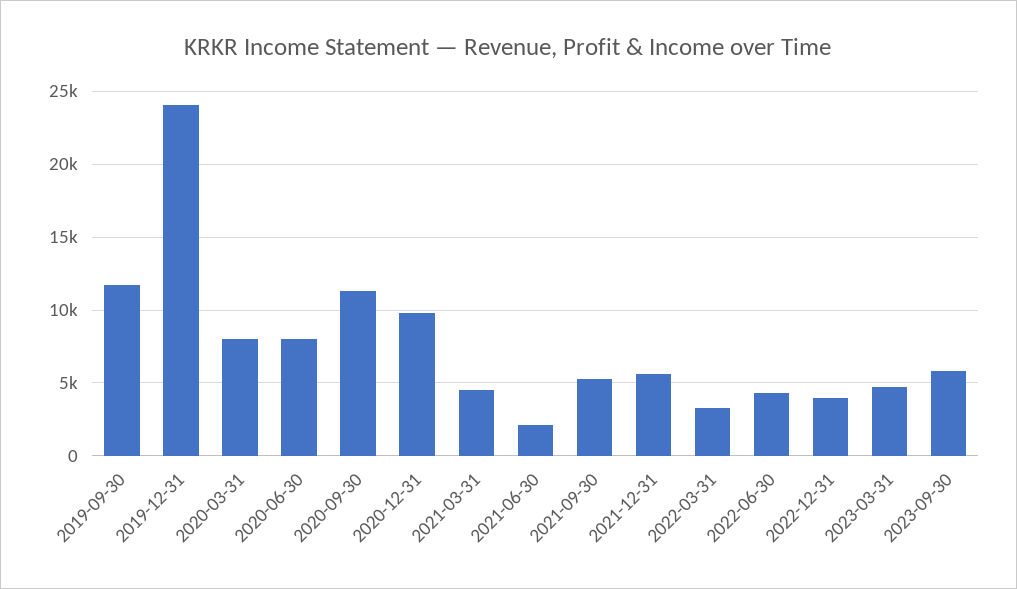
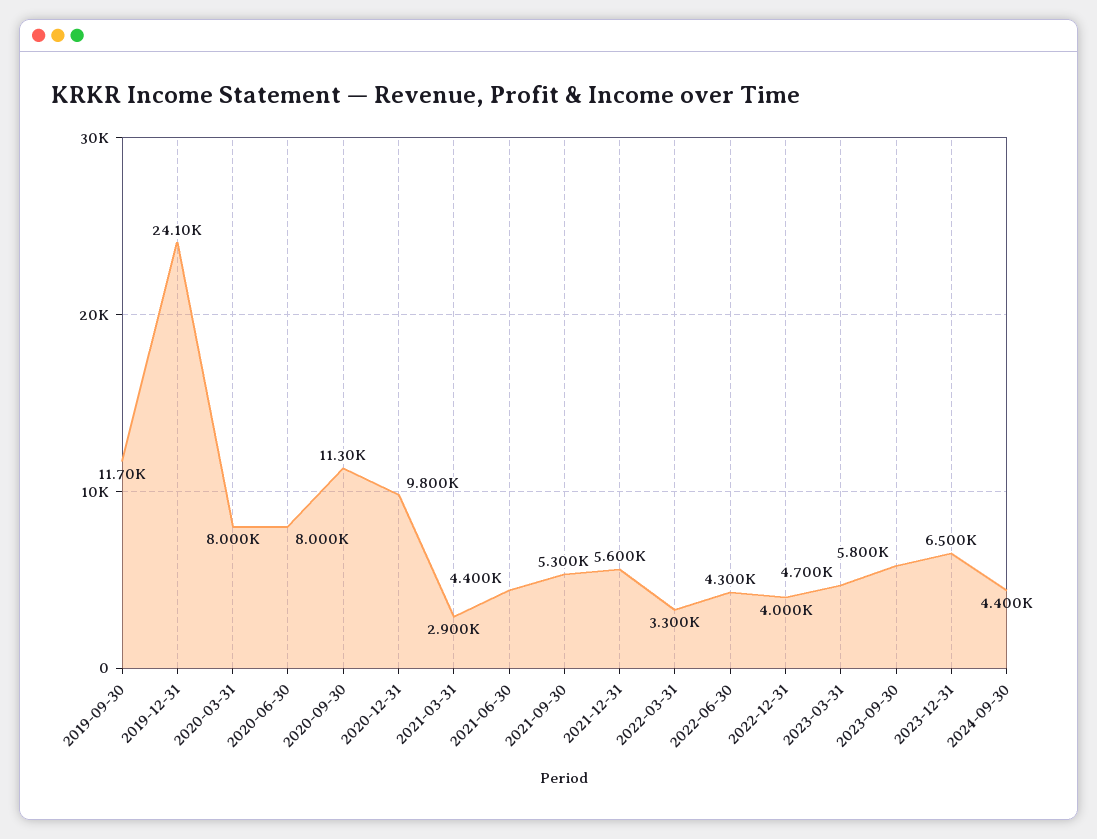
2021-03-31: 4500 -> 2900
2021-06-30: 2000 -> 4400
2023-12-31: none -> 6500
2024-09-30: none -> 4400

